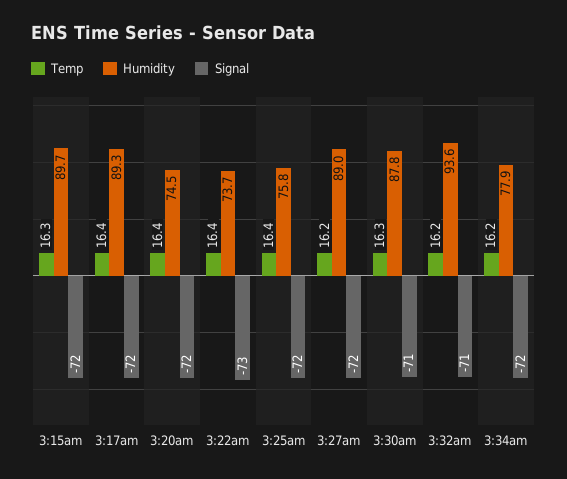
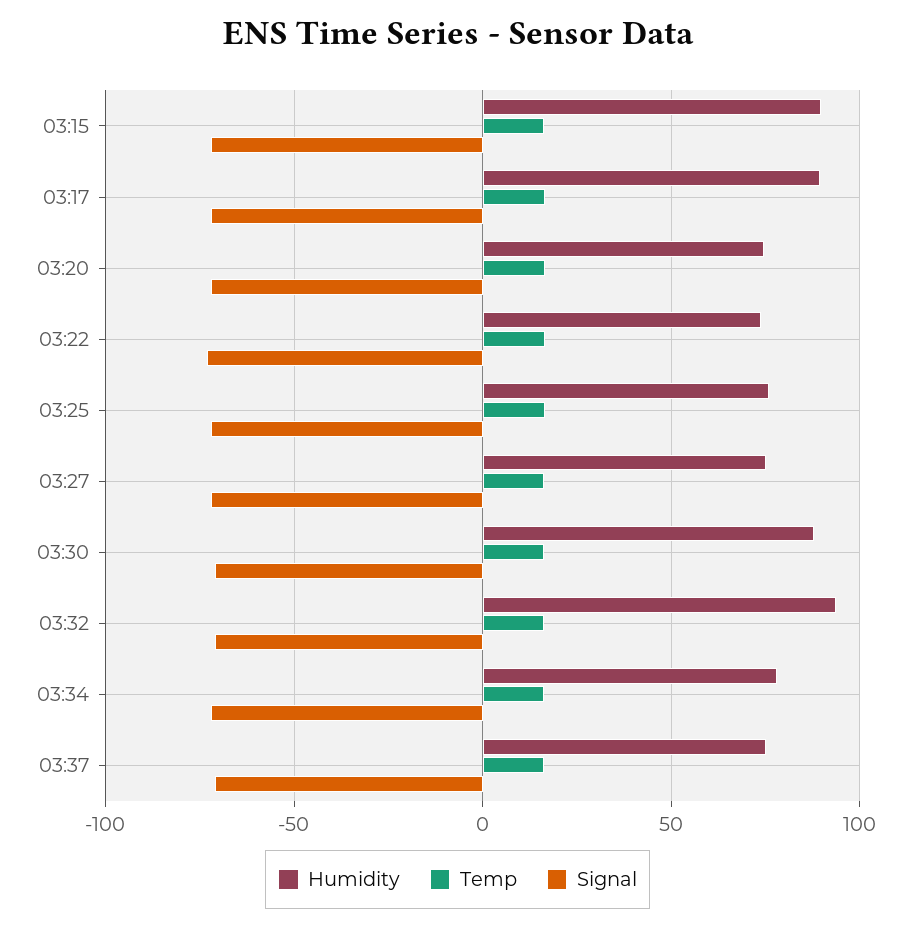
Humidity, 3:27am: 89 -> 75
Humidity, 03:37: none -> 75
Temp, 03:37: none -> 15
Signal, 03:37: none -> -70

